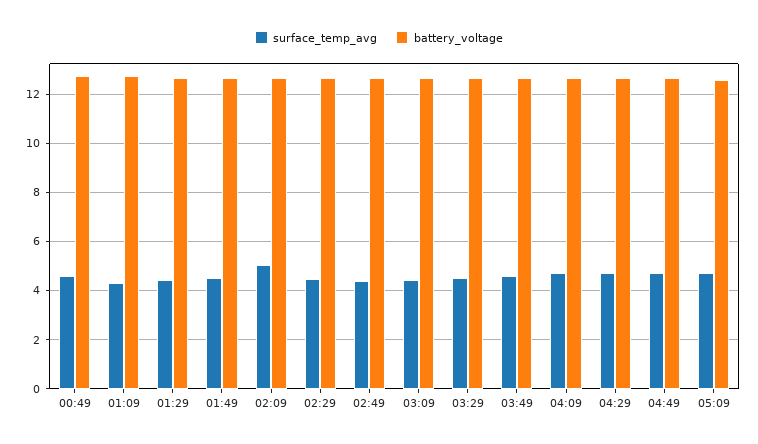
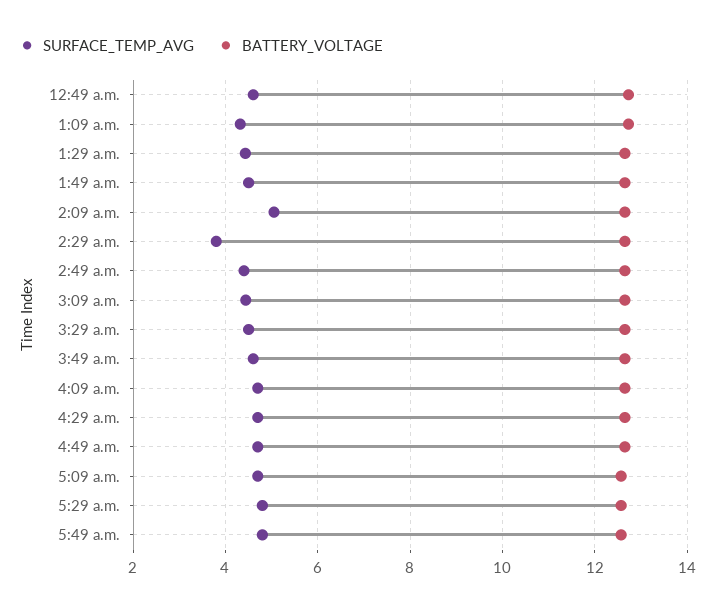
surface_temp_avg, 02:29: 4.5 -> 3.8
surface_temp_avg, 5:29 a.m.: none -> 4.8
battery_voltage, 5:29 a.m.: none -> 12.6
surface_temp_avg, 5:49 a.m.: none -> 4.8
battery_voltage, 5:49 a.m.: none -> 12.6

